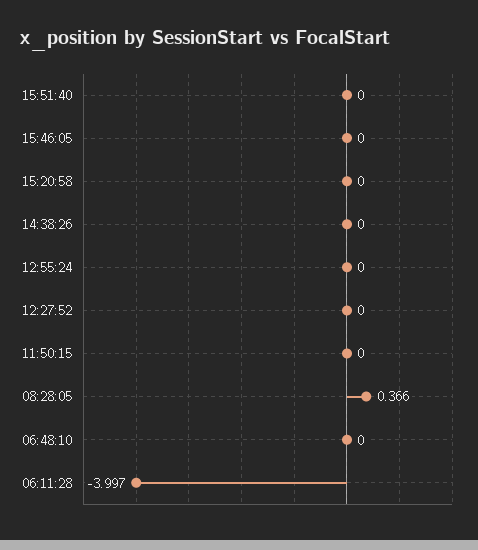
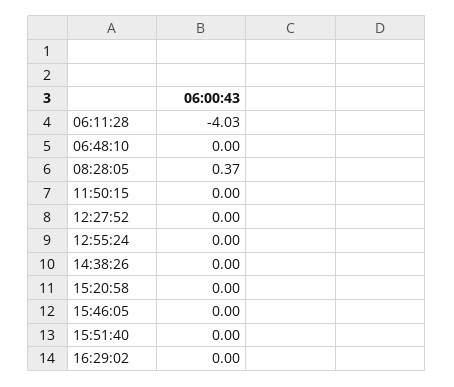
06:11:28: -3.997 -> -4.03
16:29:02: none -> 0

